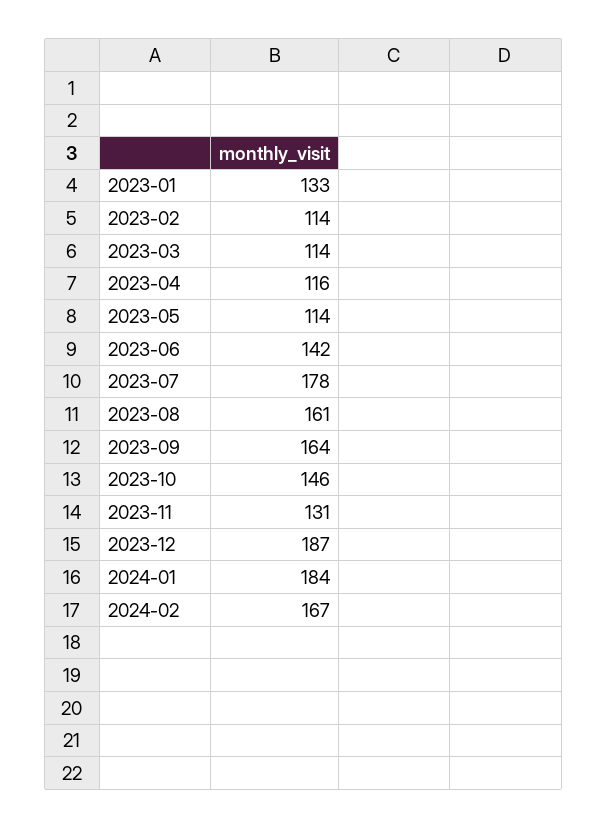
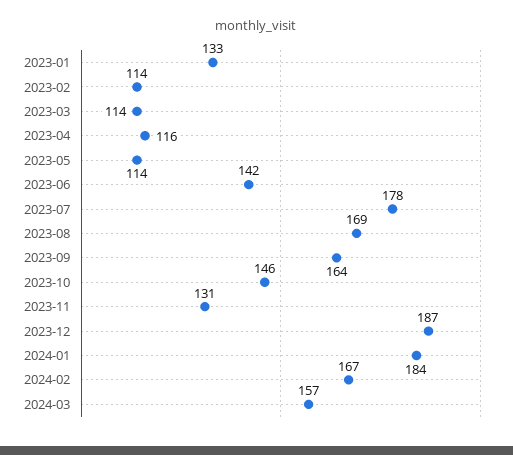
2023-08: 161 -> 169
2024-03: none -> 157

